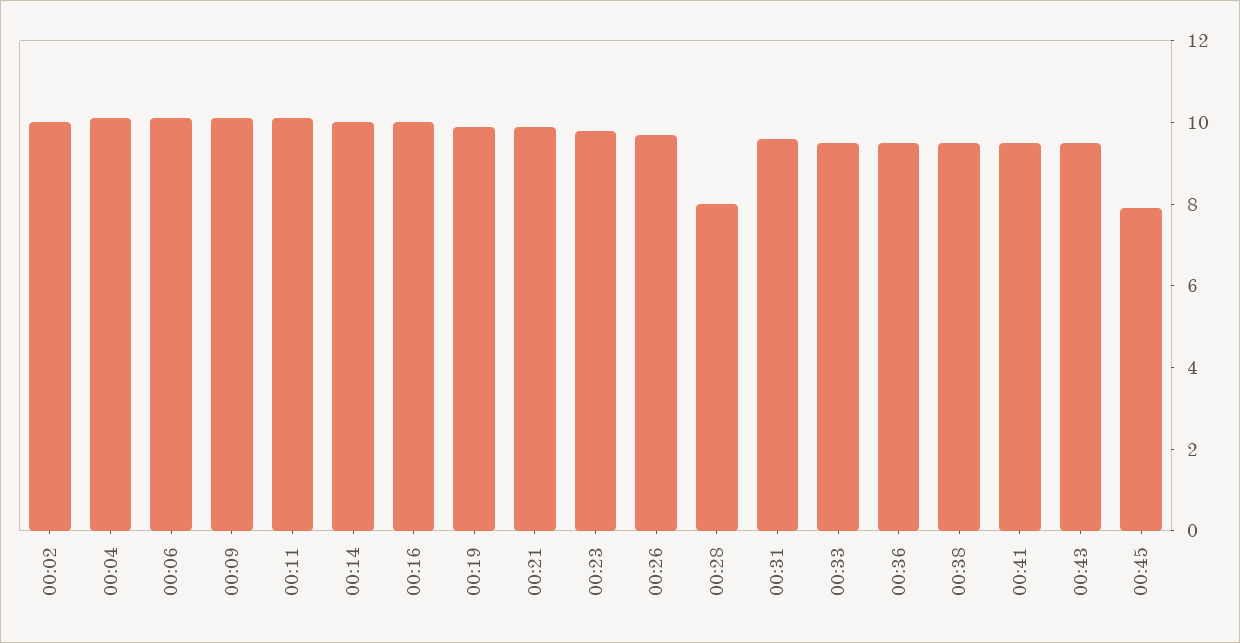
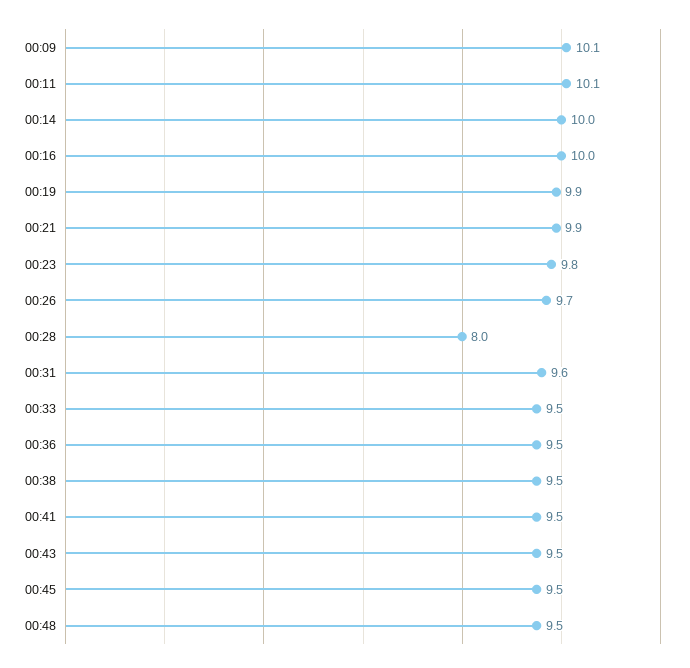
00:02: 10 -> none
00:04: 10 -> none
00:06: 10 -> none
00:45: 8 -> 9.5
00:48: none -> 9.5

